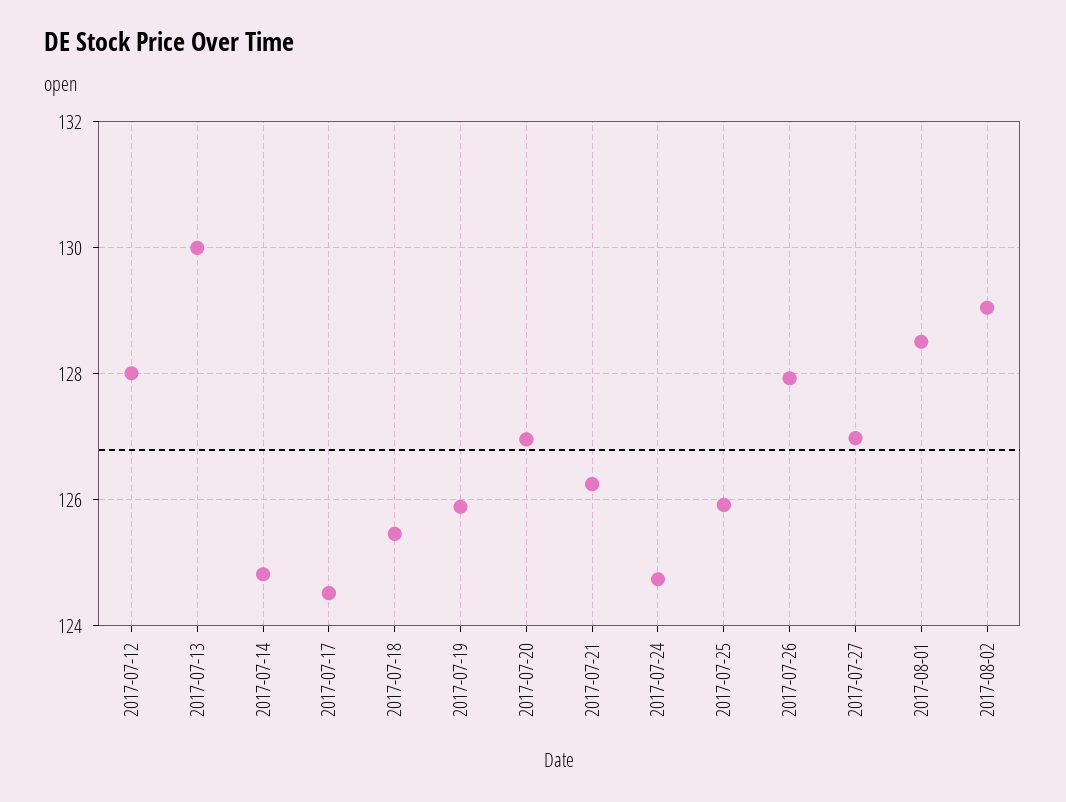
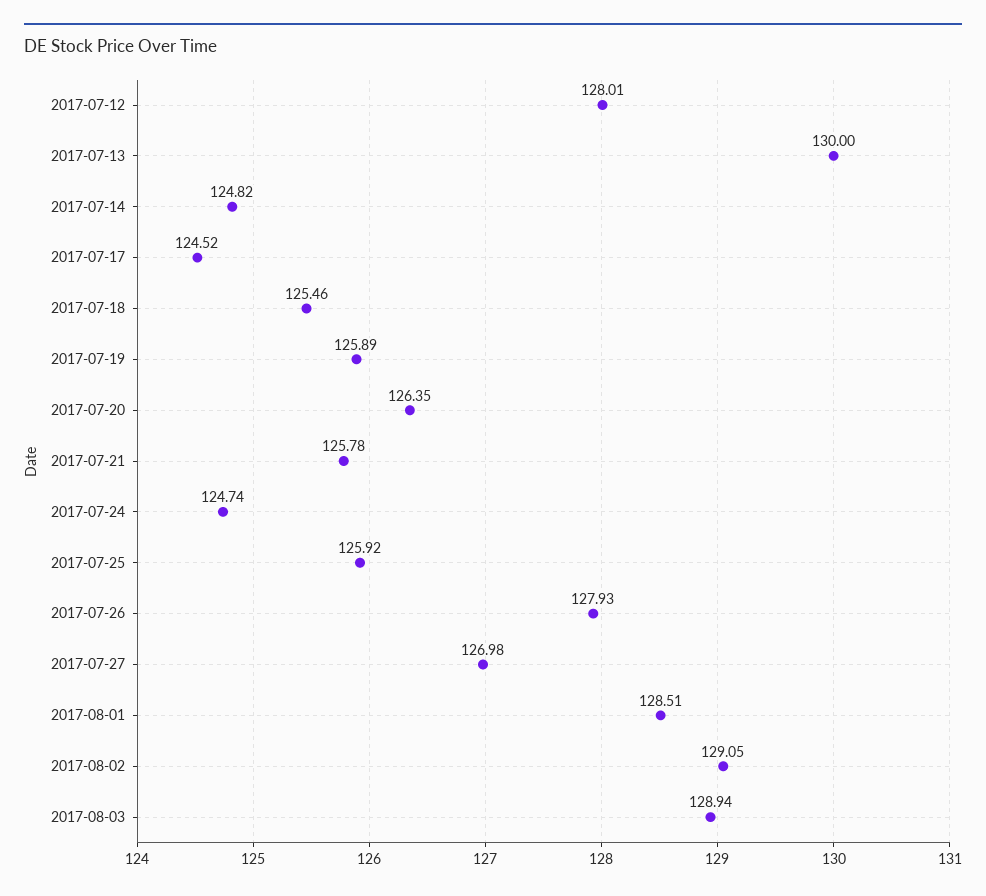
2017-07-20: 127 -> 126.35
2017-07-21: 126.2 -> 125.78
2017-08-03: none -> 128.94

